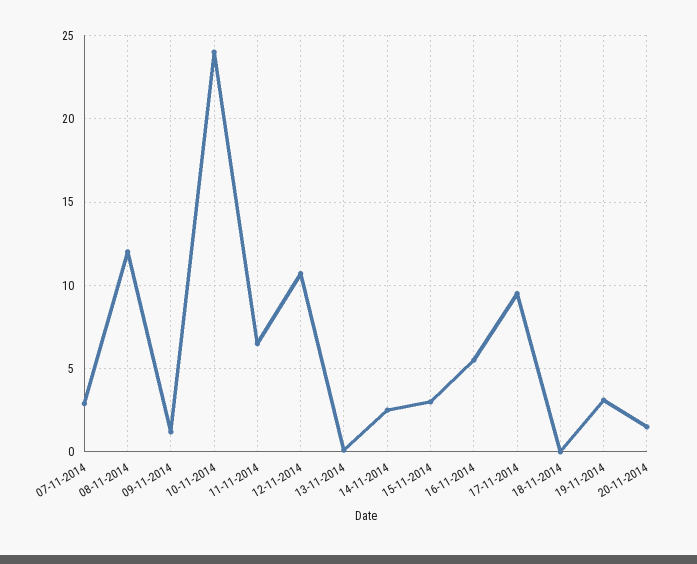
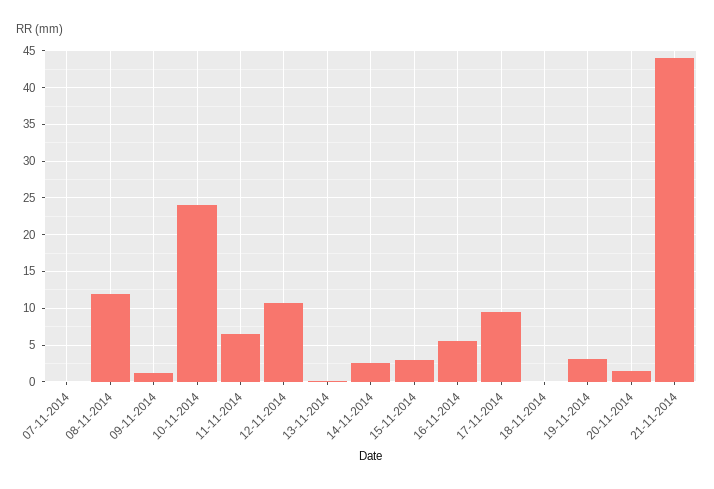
07-11-2014: 3 -> 0
21-11-2014: none -> 44

